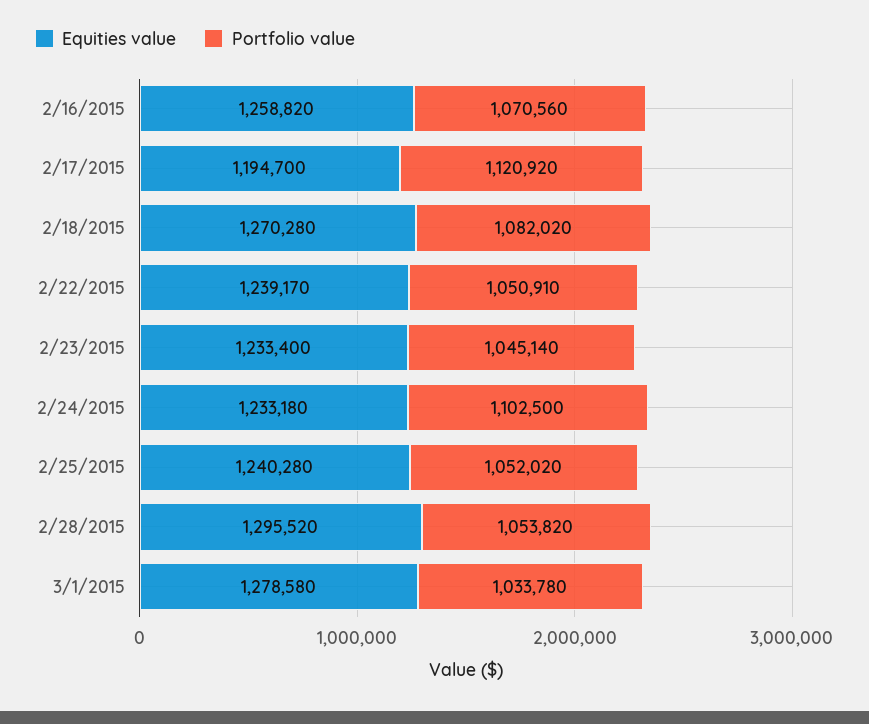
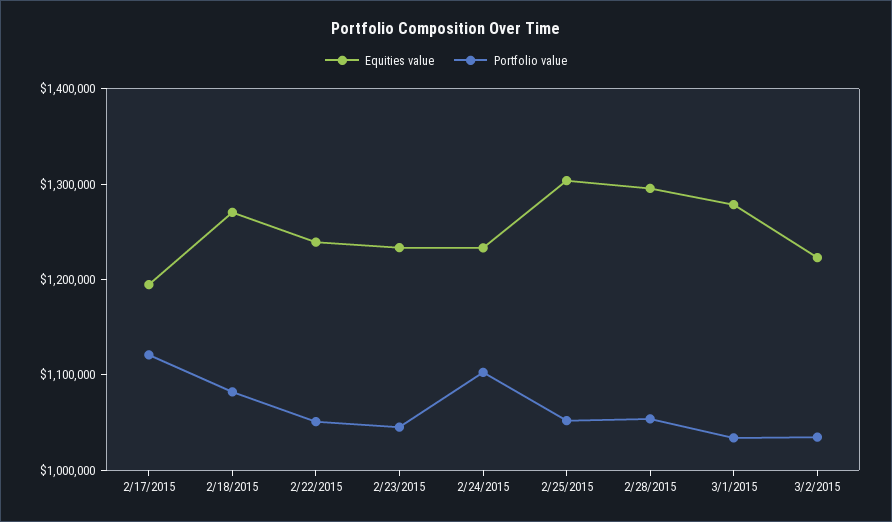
Equities value, 2/16/2015: 1258820 -> none
Portfolio value, 2/16/2015: 1070560 -> none
Equities value, 2/25/2015: 1240280 -> 1300000
Equities value, 3/2/2015: none -> 1220000
Portfolio value, 3/2/2015: none -> 1040000

